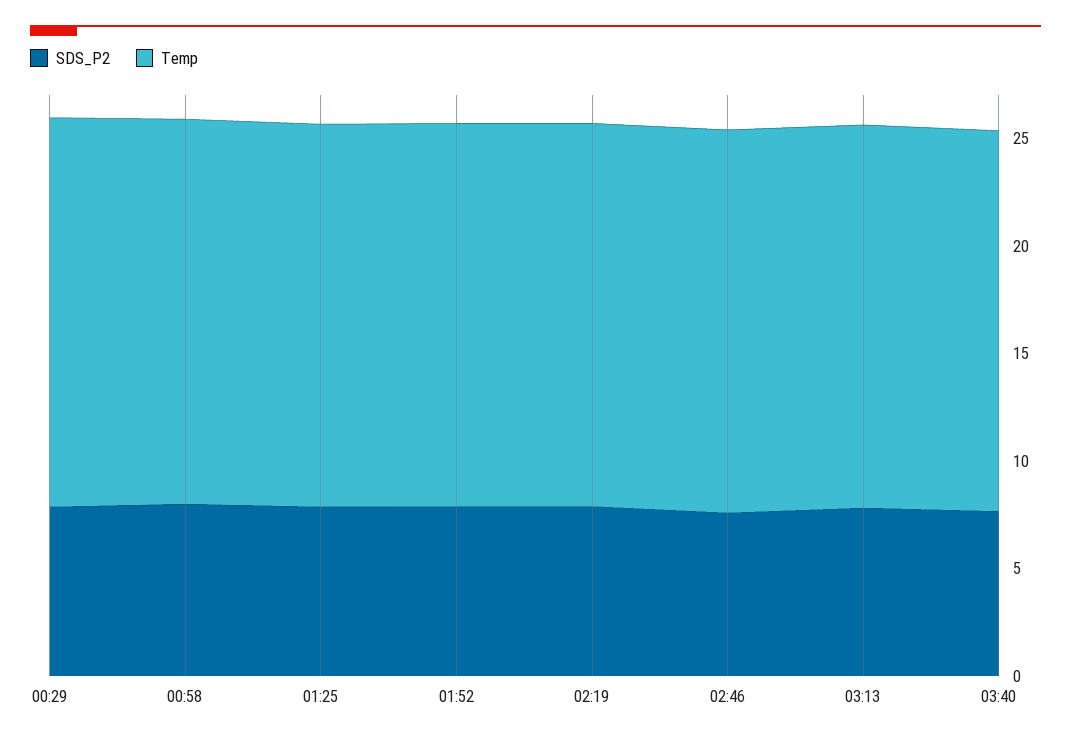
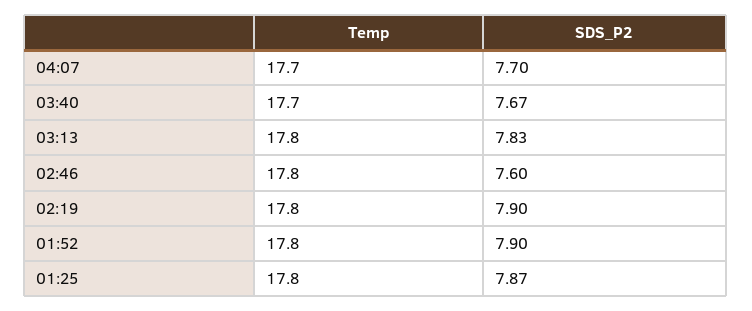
SDS_P2, 00:29: 8 -> none
Temp, 00:29: 18 -> none
SDS_P2, 00:58: 8 -> none
Temp, 00:58: 18 -> none
Temp, 04:07: none -> 17.7
SDS_P2, 04:07: none -> 7.7

